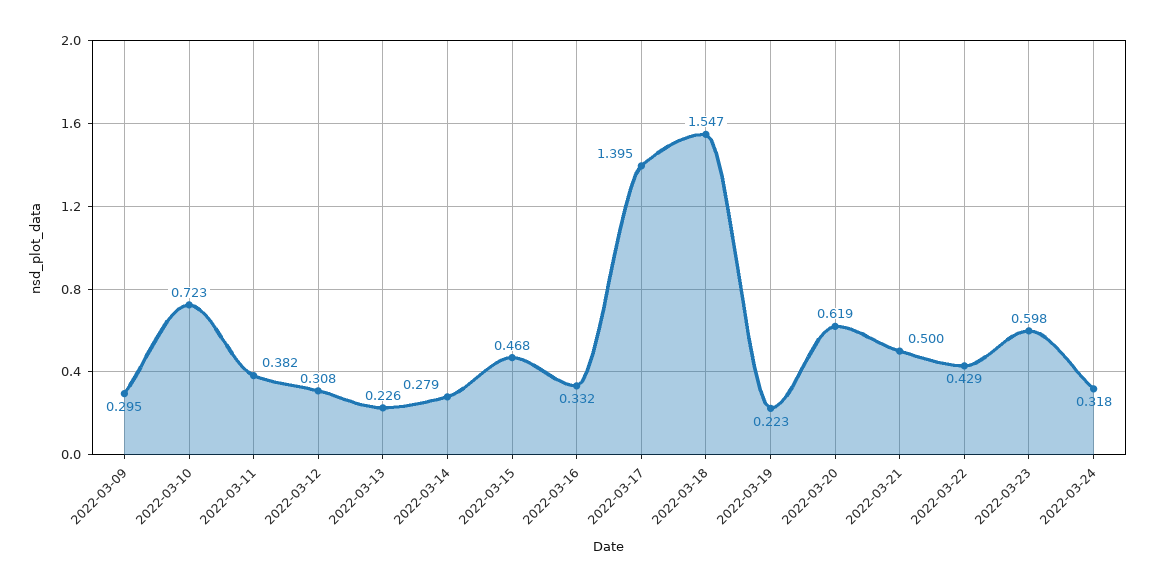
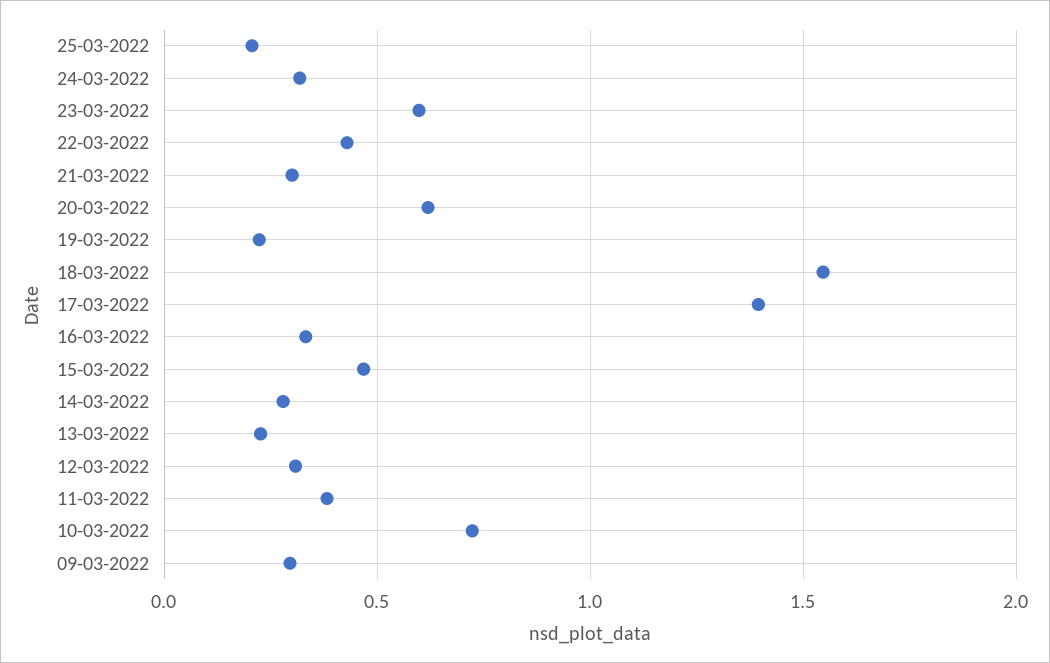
2022-03-21: 0.5 -> 0.3
25-03-2022: none -> 0.2

